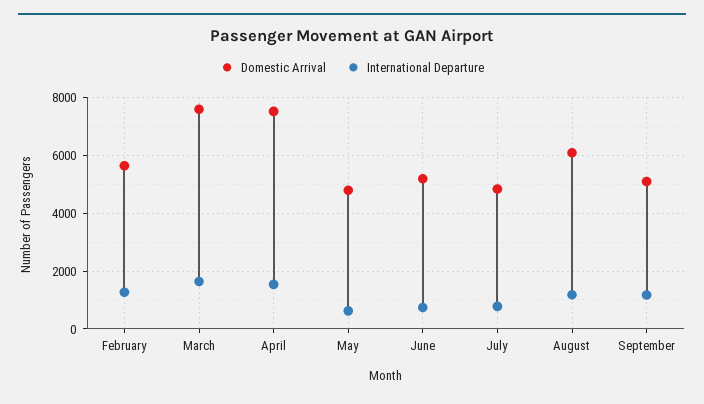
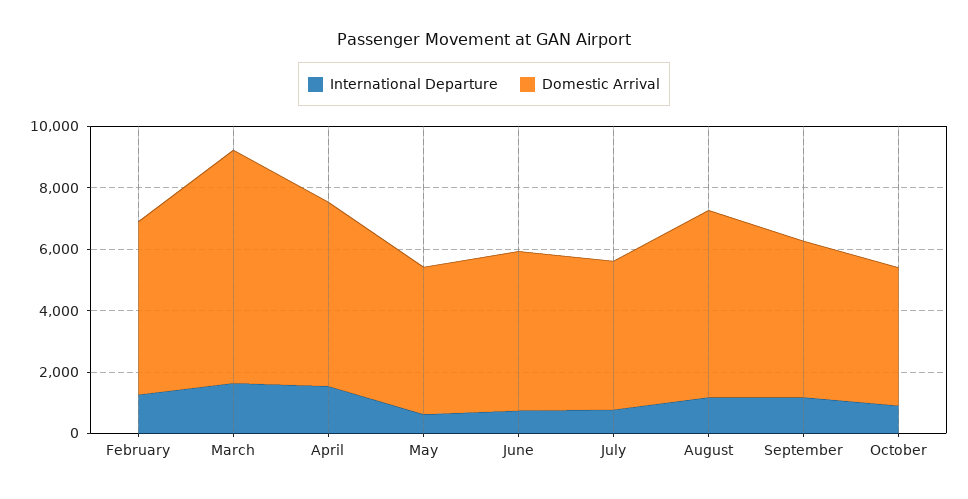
Domestic Arrival, April: 7500 -> 6000
International Departure, October: none -> 1000
Domestic Arrival, October: none -> 4500

